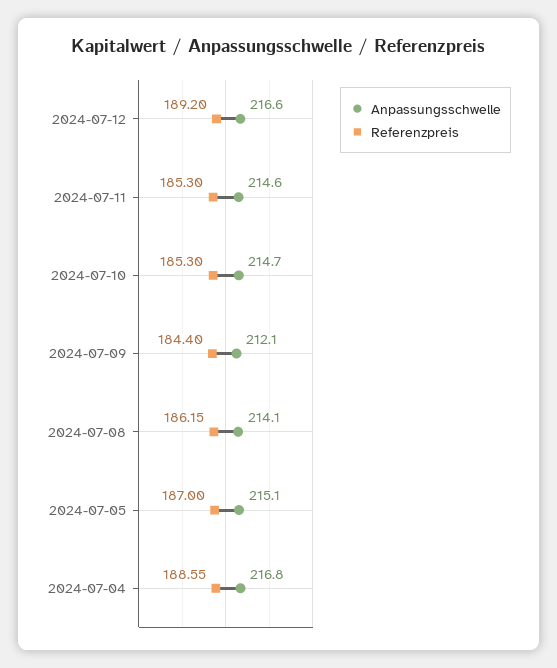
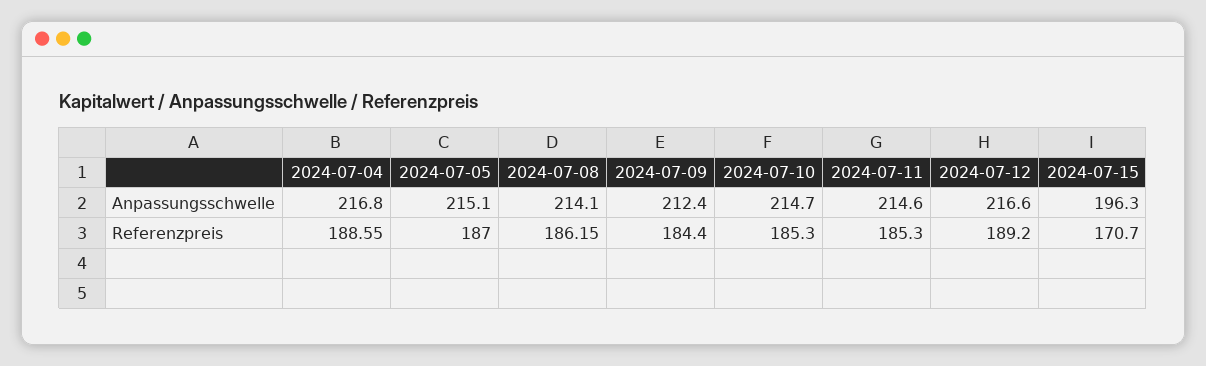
Anpassungsschwelle, 2024-07-09: 212.1 -> 212.4
Anpassungsschwelle, 2024-07-15: none -> 196.3
Referenzpreis, 2024-07-15: none -> 170.7

